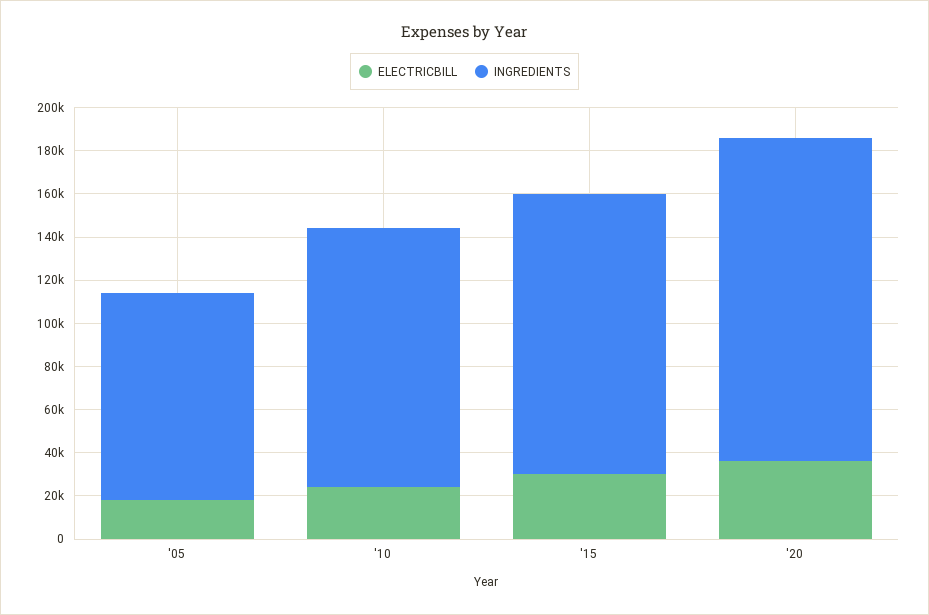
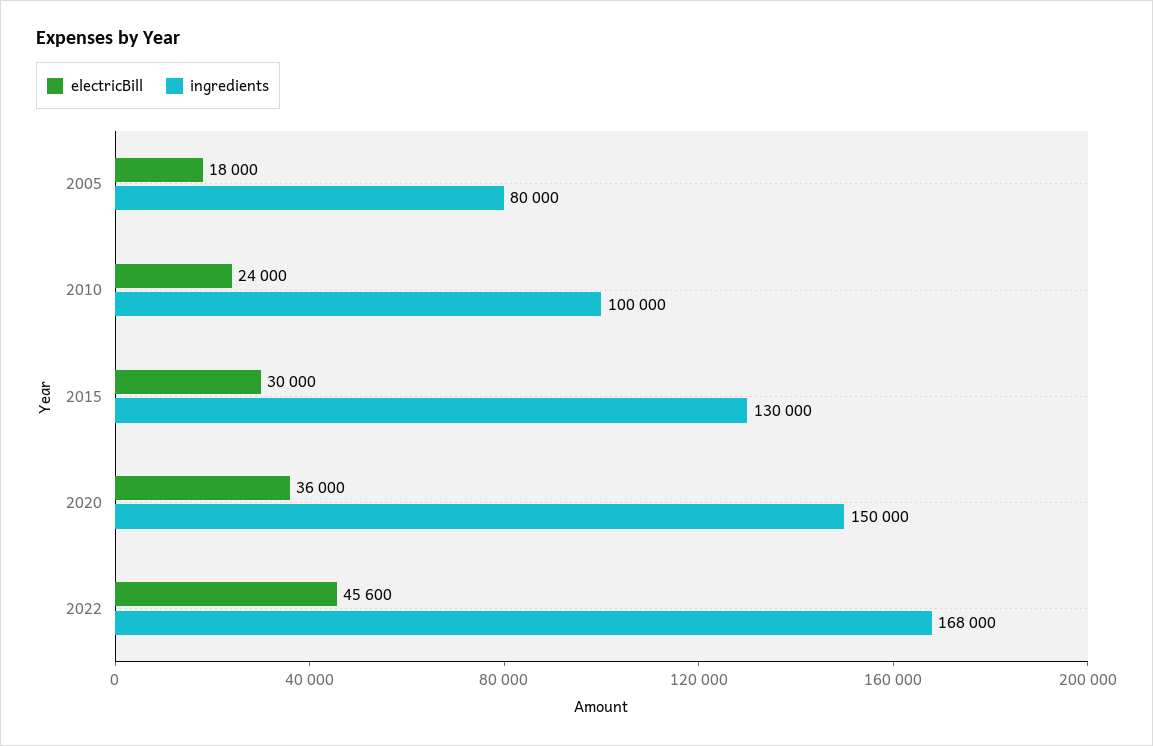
INGREDIENTS, '05: 95000 -> 80000
INGREDIENTS, '10: 120000 -> 100000
ELECTRICBILL, 2022: none -> 45600
INGREDIENTS, 2022: none -> 168000

